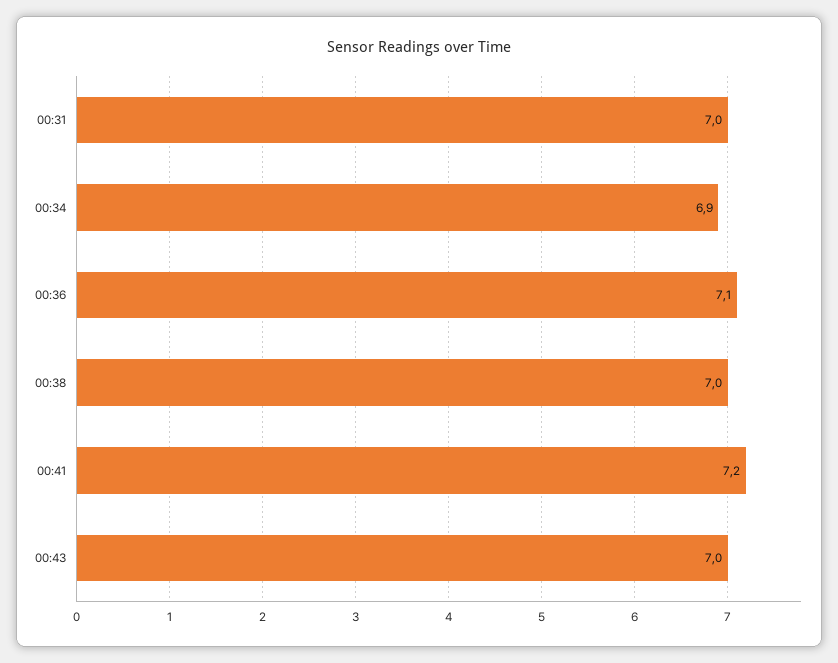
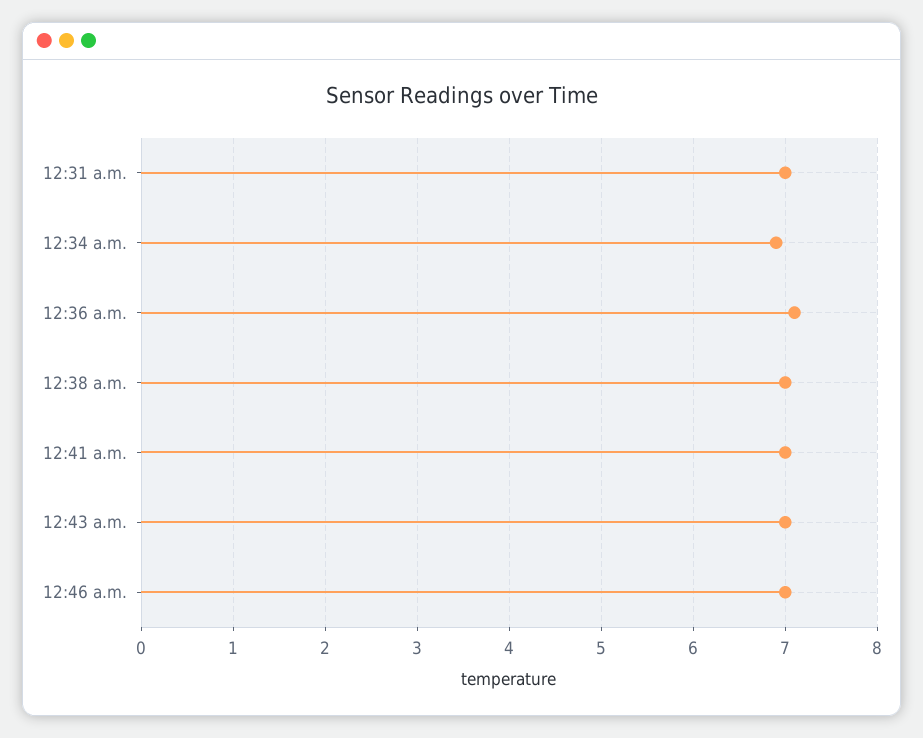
00:41: 7.2 -> 7
12:46 a.m.: none -> 7

